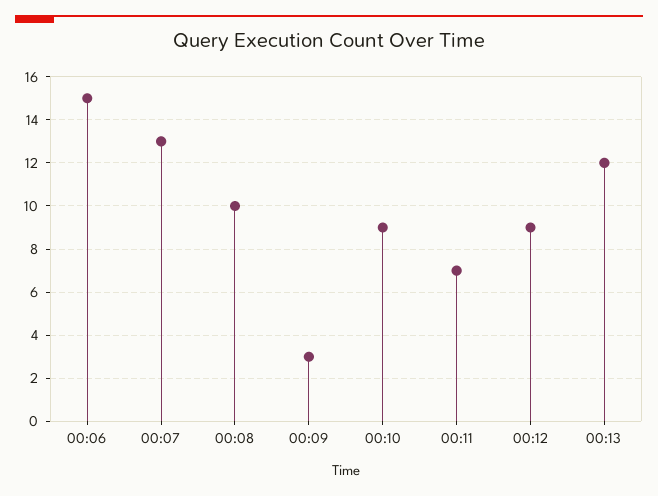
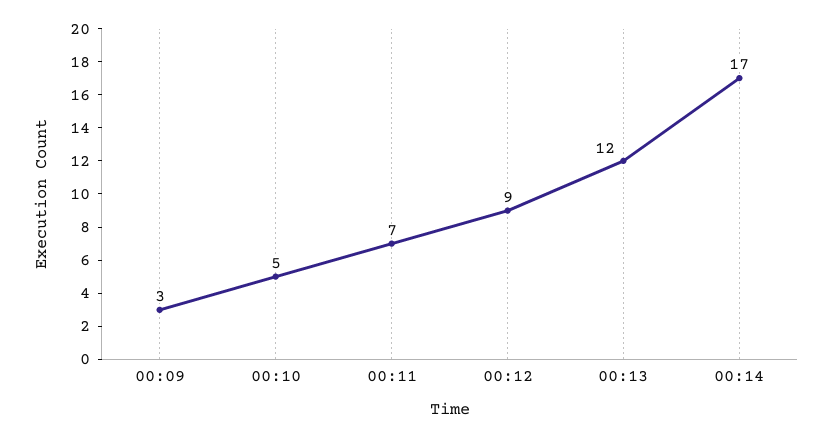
00:06: 15 -> none
00:07: 13 -> none
00:08: 10 -> none
00:10: 9 -> 5
00:14: none -> 17

